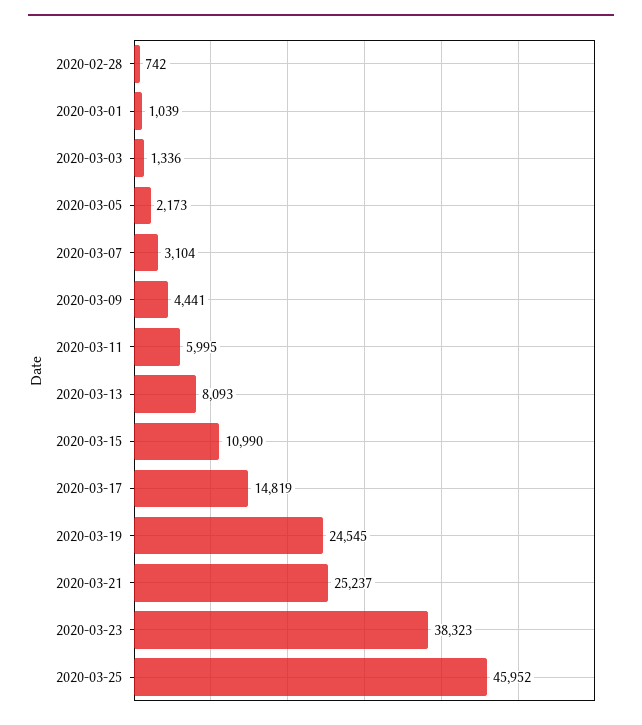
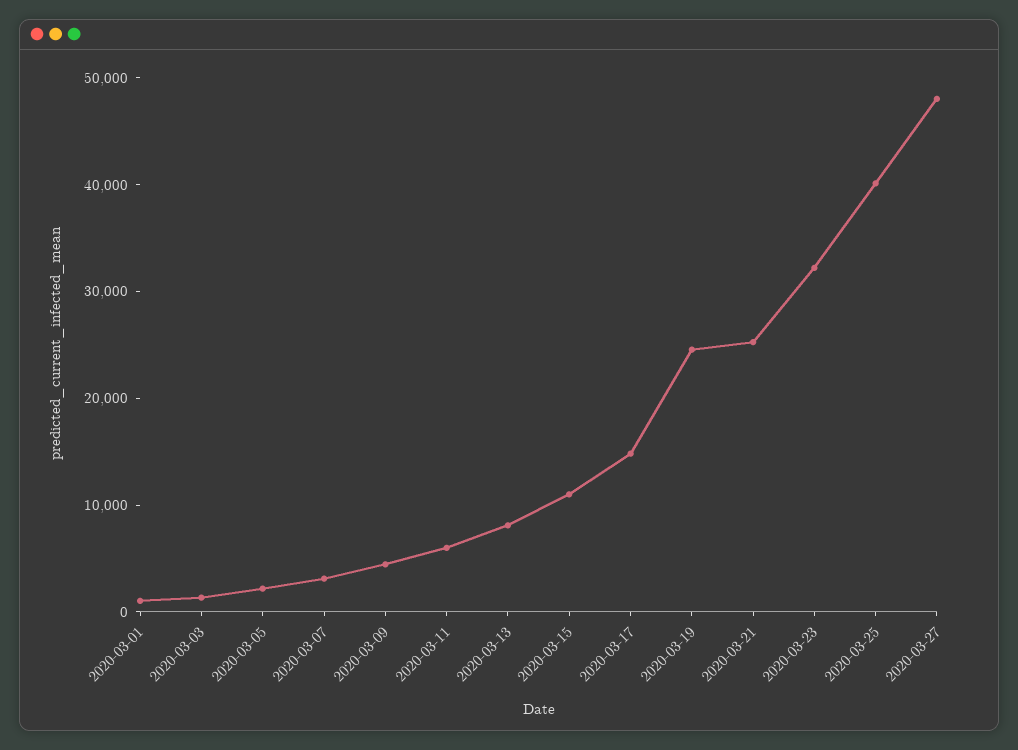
2020-02-28: 742 -> none
2020-03-23: 38323 -> 32000
2020-03-25: 45952 -> 40000
2020-03-27: none -> 48000

